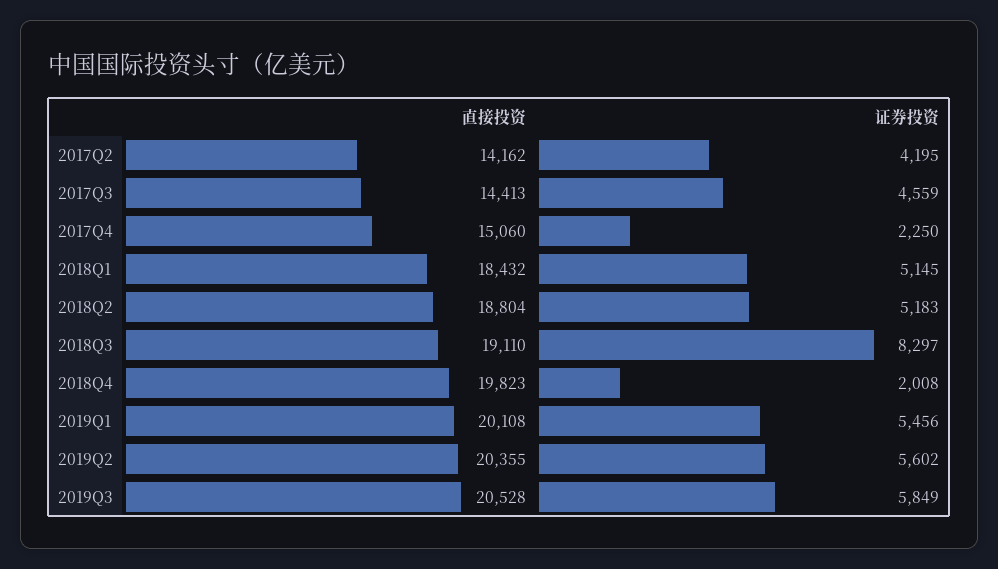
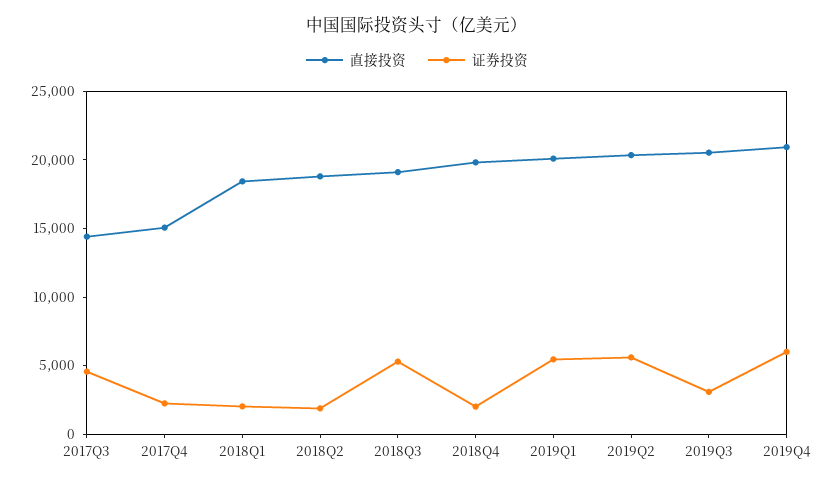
直接投资, 2017Q2: 14162 -> none
证券投资, 2017Q2: 4195 -> none
证券投资, 2018Q1: 5145 -> 2000
证券投资, 2018Q2: 5183 -> 2000
证券投资, 2018Q3: 8297 -> 5000
证券投资, 2019Q3: 5849 -> 3000
直接投资, 2019Q4: none -> 21000
证券投资, 2019Q4: none -> 6000

